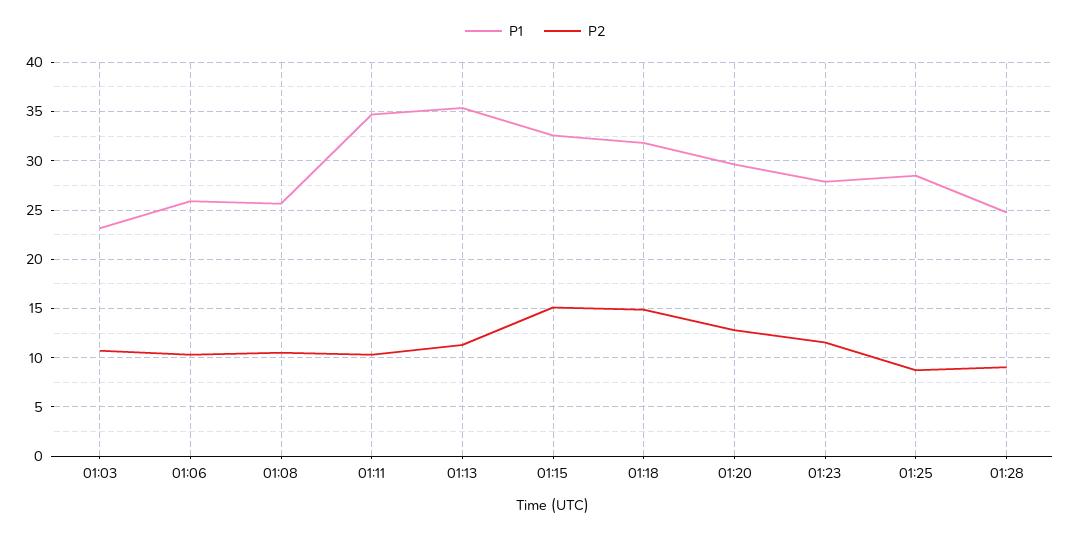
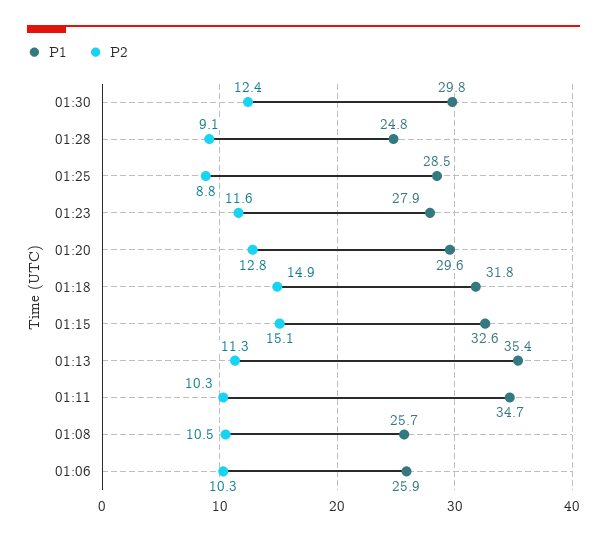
P1, 01:03: 23 -> none
P2, 01:03: 11 -> none
P1, 01:30: none -> 29.8
P2, 01:30: none -> 12.4

